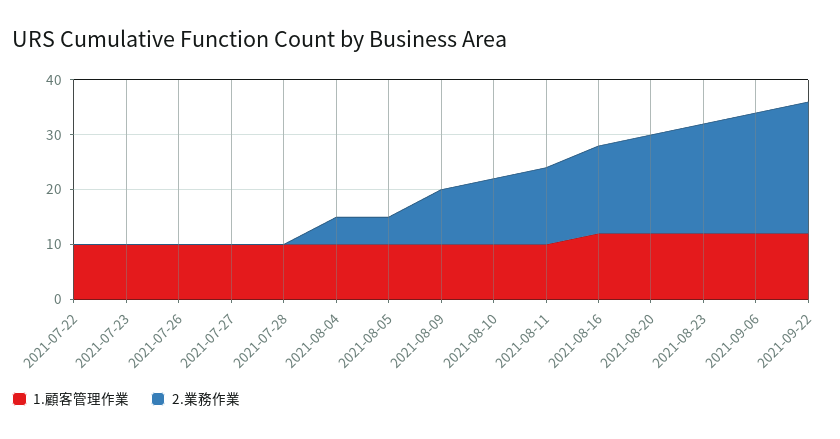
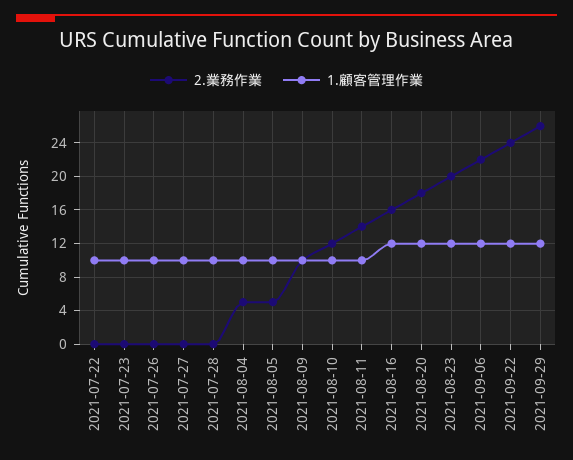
2.業務作業, 2021-09-29: none -> 26
1.顧客管理作業, 2021-09-29: none -> 12

